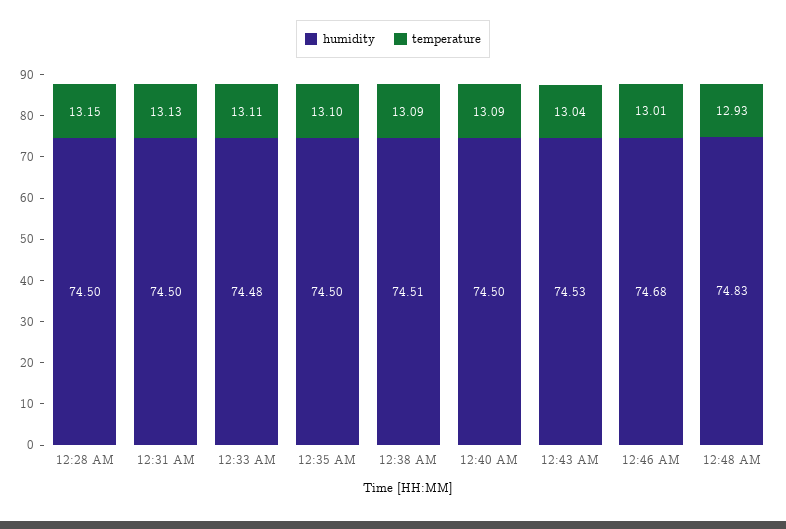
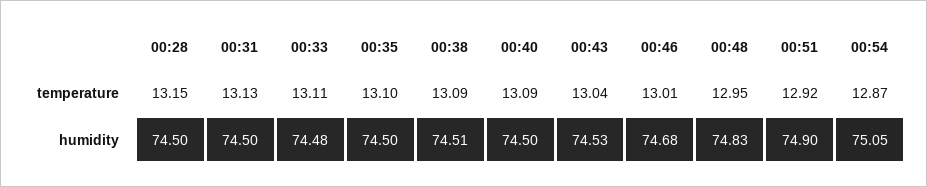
temperature, 12:48 AM: 12.93 -> 12.95
temperature, 00:51: none -> 12.92
temperature, 00:54: none -> 12.87
humidity, 00:51: none -> 74.9
humidity, 00:54: none -> 75.05

